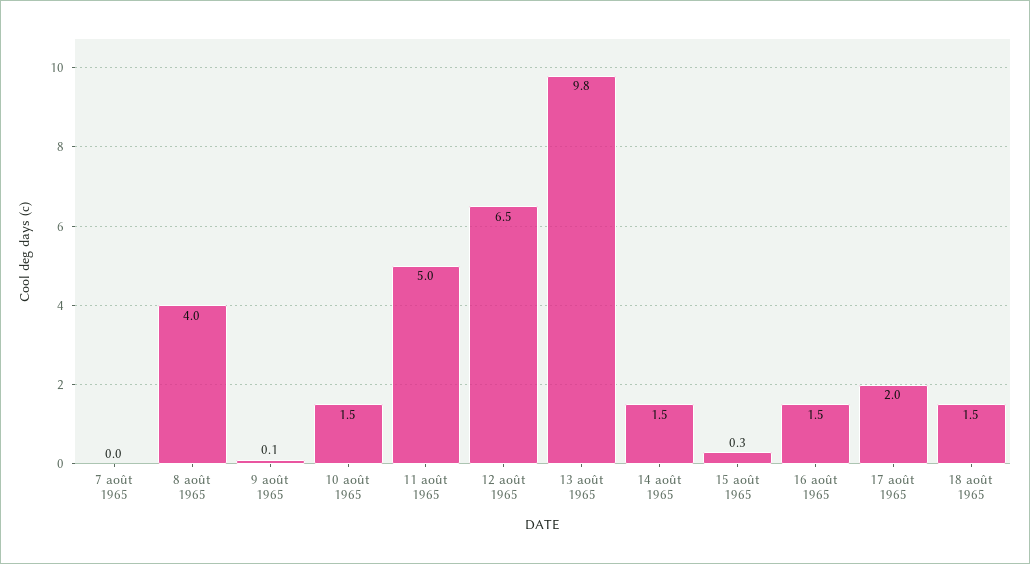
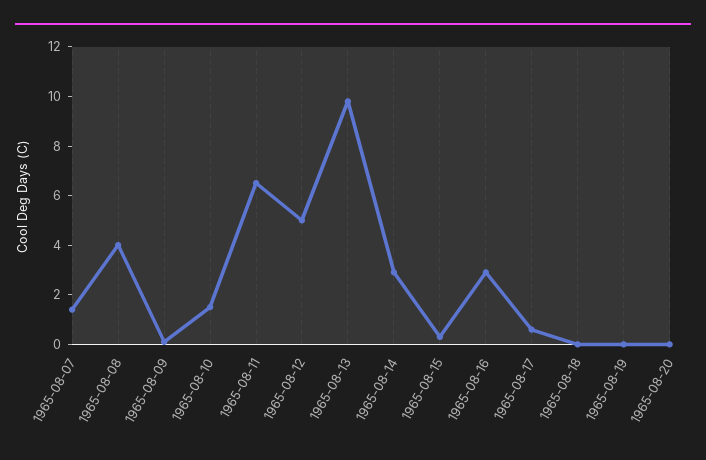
7 août 1965: 0 -> 1.5
11 août 1965: 5 -> 6.5
12 août 1965: 6.5 -> 5
14 août 1965: 1.5 -> 3
16 août 1965: 1.5 -> 3
17 août 1965: 2 -> 0.5
18 août 1965: 1.5 -> 0
1965-08-19: none -> 0
1965-08-20: none -> 0

